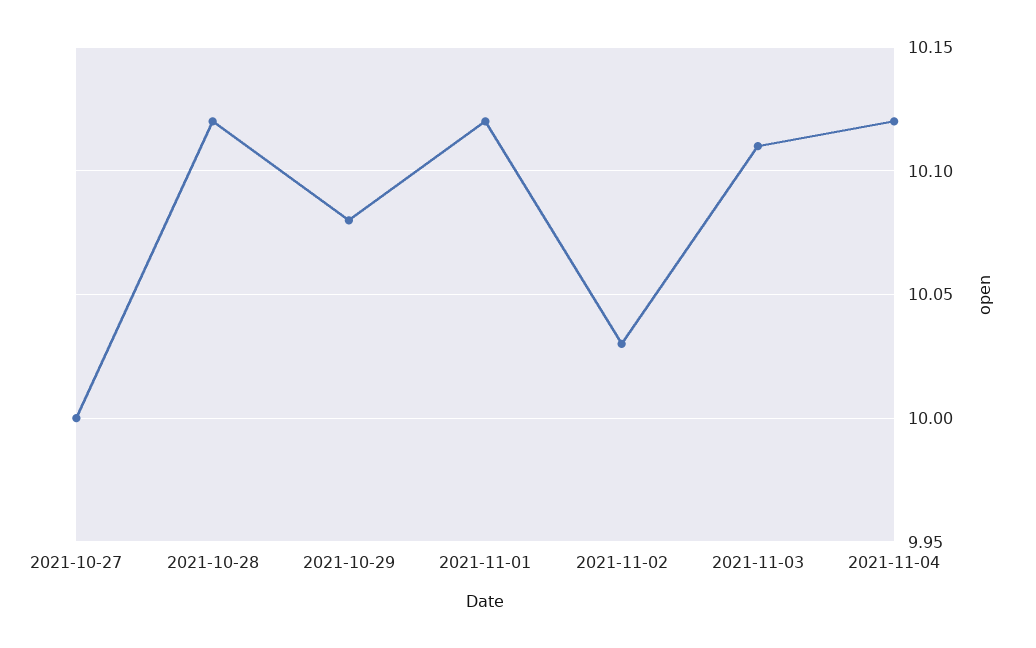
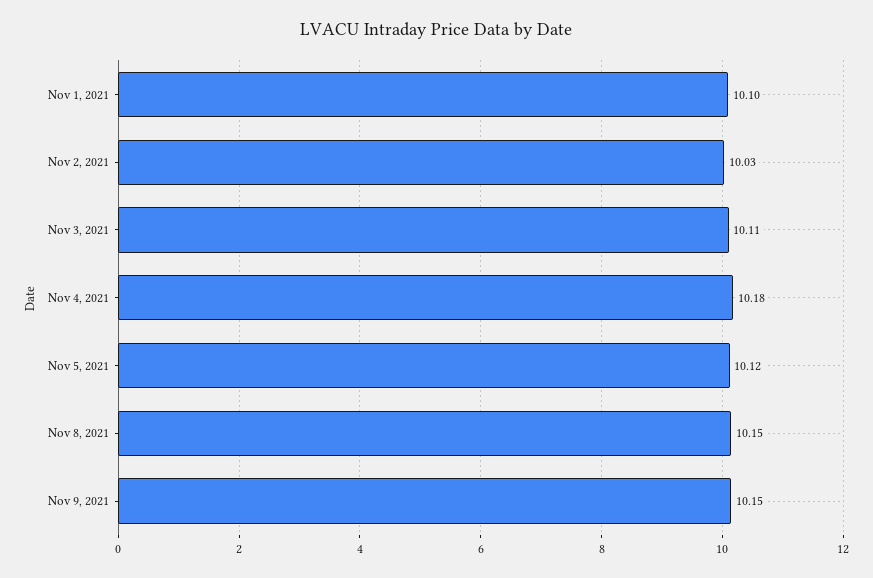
2021-10-27: 10 -> none
2021-10-28: 10.12 -> none
2021-10-29: 10.08 -> none
2021-11-01: 10.12 -> 10.1
2021-11-04: 10.12 -> 10.18
Nov 5, 2021: none -> 10.12
Nov 8, 2021: none -> 10.15
Nov 9, 2021: none -> 10.15

